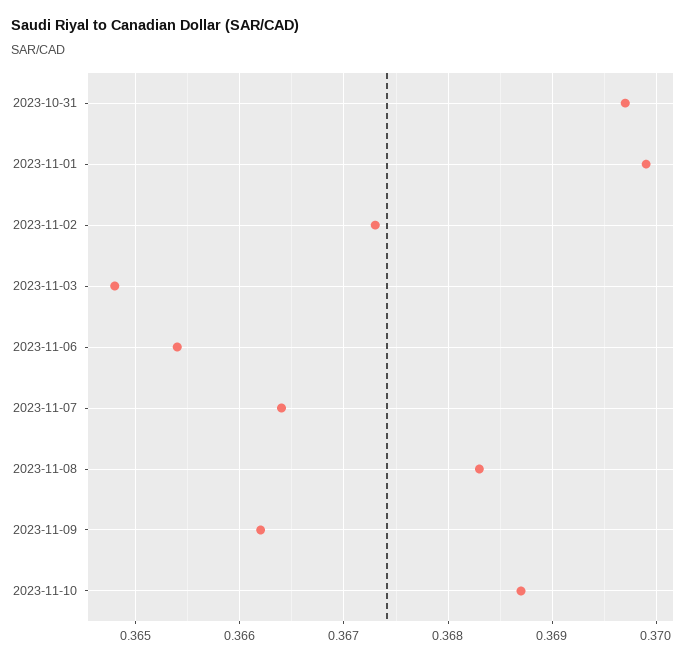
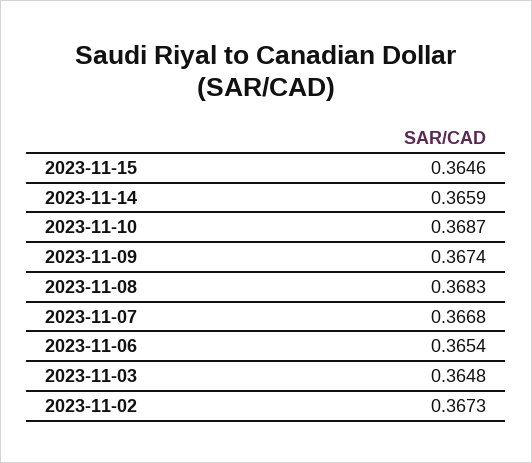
2023-10-31: 0.3697 -> none
2023-11-01: 0.3699 -> none
2023-11-07: 0.3664 -> 0.3668
2023-11-09: 0.3662 -> 0.3674
2023-11-15: none -> 0.3646
2023-11-14: none -> 0.3659

